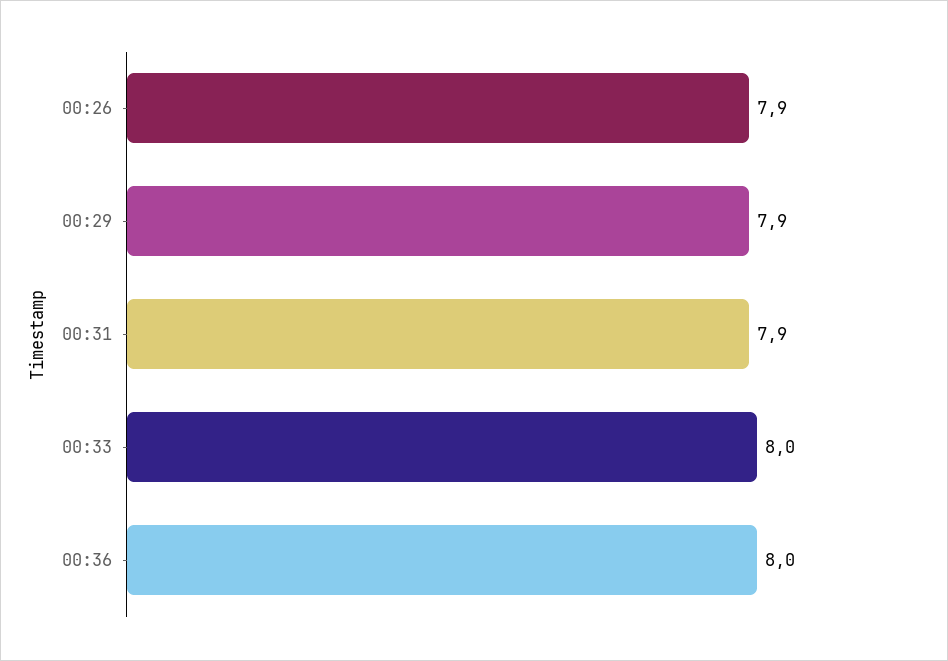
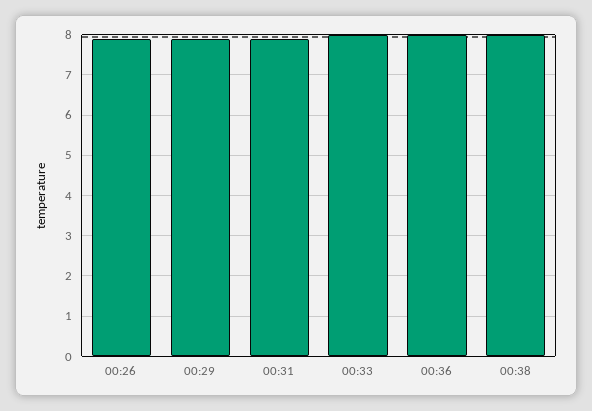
00:38: none -> 8

